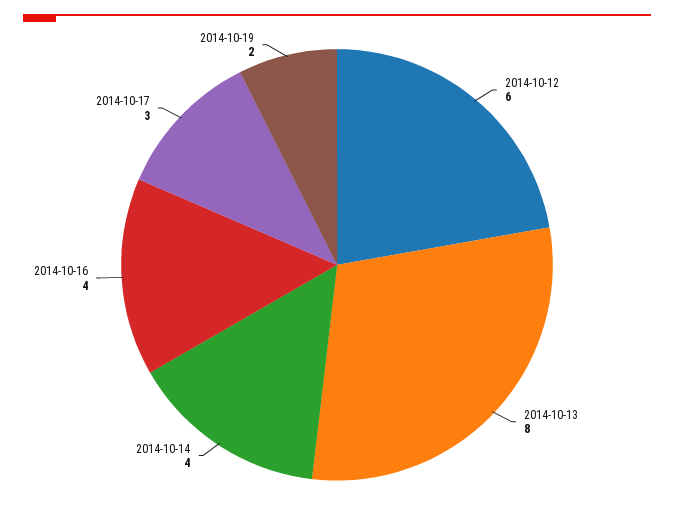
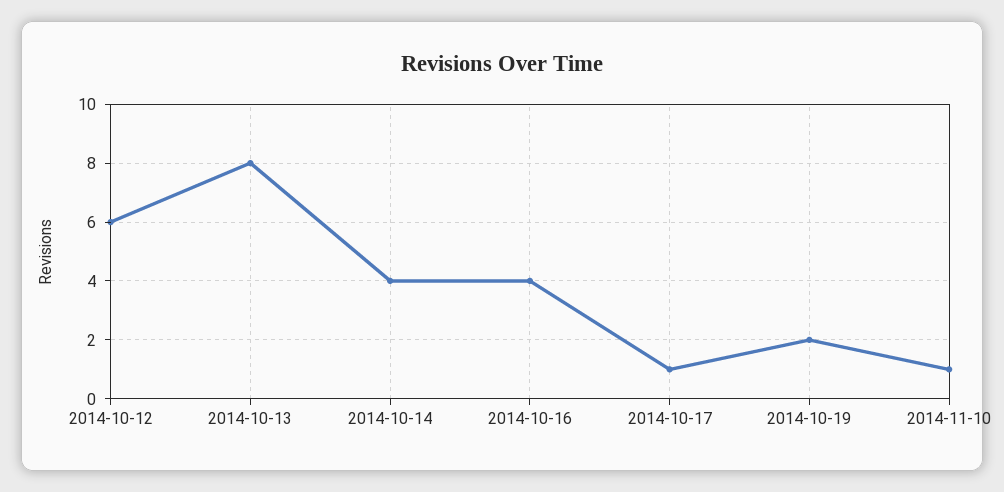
2014-10-17: 3 -> 1
2014-11-10: none -> 1

